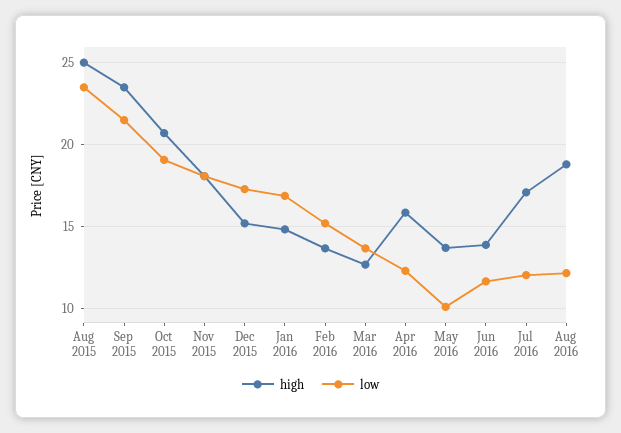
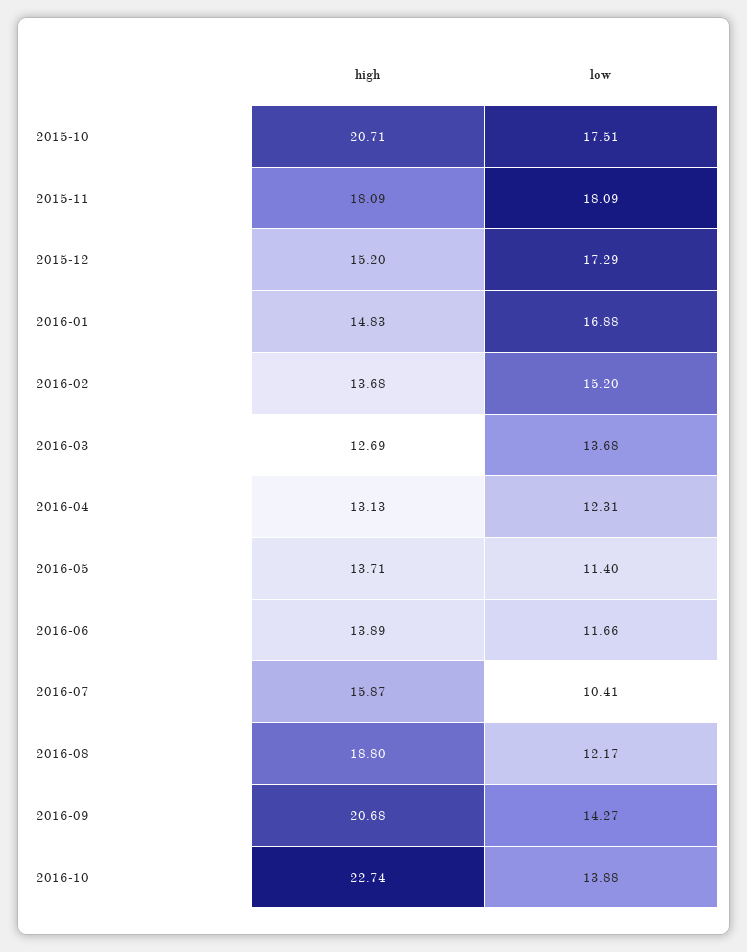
high, Aug 2015: 25 -> none
low, Aug 2015: 23.5 -> none
high, Sep 2015: 23.5 -> none
low, Sep 2015: 21.5 -> none
low, Oct 2015: 19 -> 17.51
high, Apr 2016: 16 -> 13.13
low, May 2016: 10 -> 11.4
high, Jul 2016: 17 -> 15.87
low, Jul 2016: 12 -> 10.41
high, 2016-09: none -> 20.68
low, 2016-09: none -> 14.27
high, 2016-10: none -> 22.74
low, 2016-10: none -> 13.88

